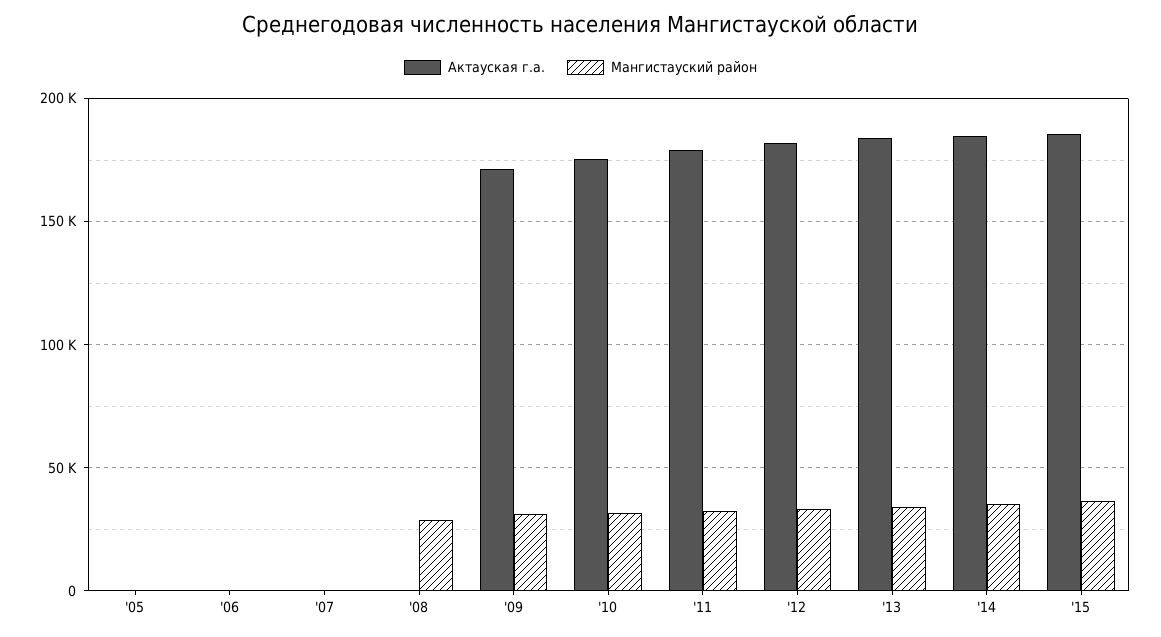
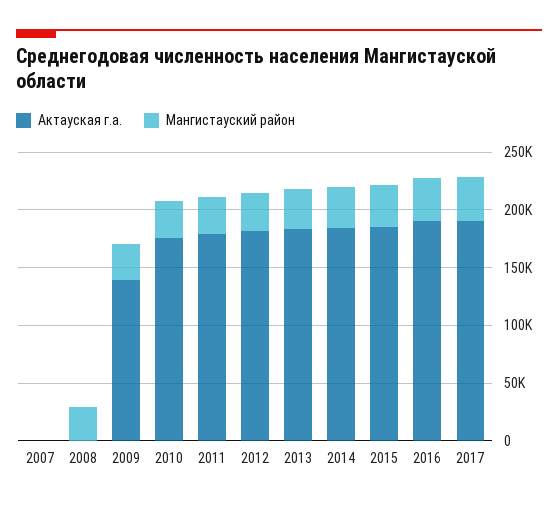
Актауская г.а., '05: 0 -> none
Мангистауский район, '05: 0 -> none
Актауская г.а., '06: 0 -> none
Мангистауский район, '06: 0 -> none
Актауская г.а., '09: 170000 -> 140000
Актауская г.а., 2016: none -> 190000
Мангистауский район, 2016: none -> 40000
Актауская г.а., 2017: none -> 190000
Мангистауский район, 2017: none -> 40000

